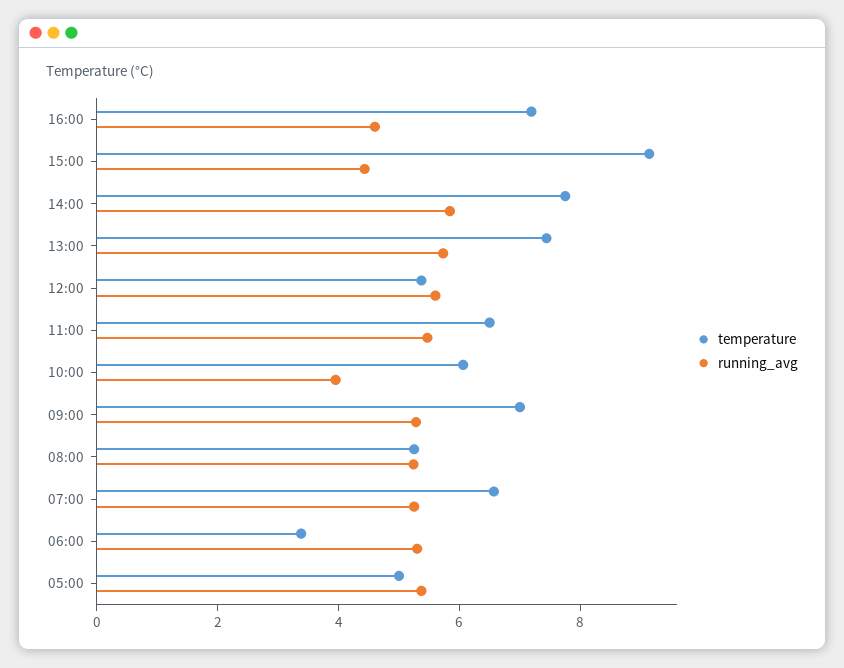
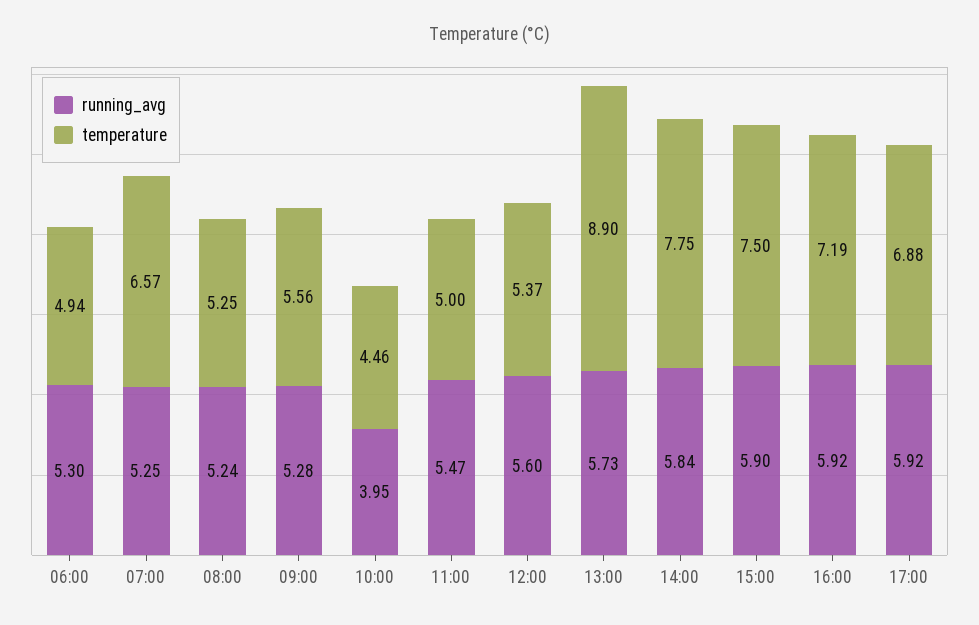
running_avg, 16:00: 4.5 -> 5.92
temperature, 15:00: 9 -> 7.5
running_avg, 15:00: 4.5 -> 5.9
temperature, 13:00: 7.5 -> 8.9
temperature, 11:00: 6.5 -> 5
temperature, 10:00: 6 -> 4.46
temperature, 09:00: 7 -> 5.56
temperature, 06:00: 3.5 -> 4.94
temperature, 05:00: 5 -> none
running_avg, 05:00: 5.5 -> none
running_avg, 17:00: none -> 5.92
temperature, 17:00: none -> 6.88

